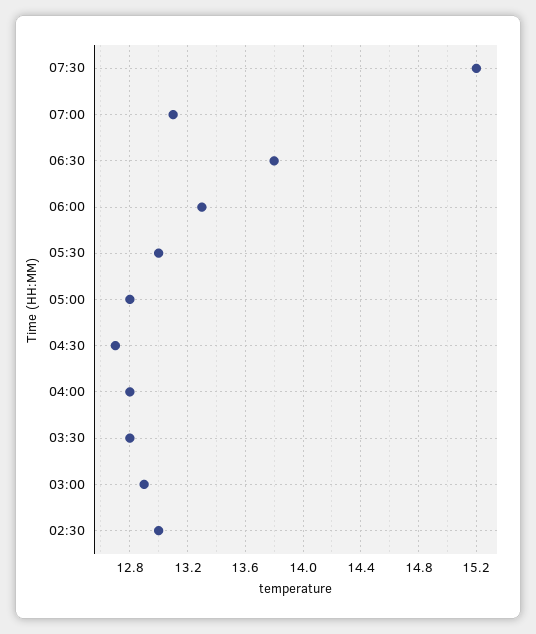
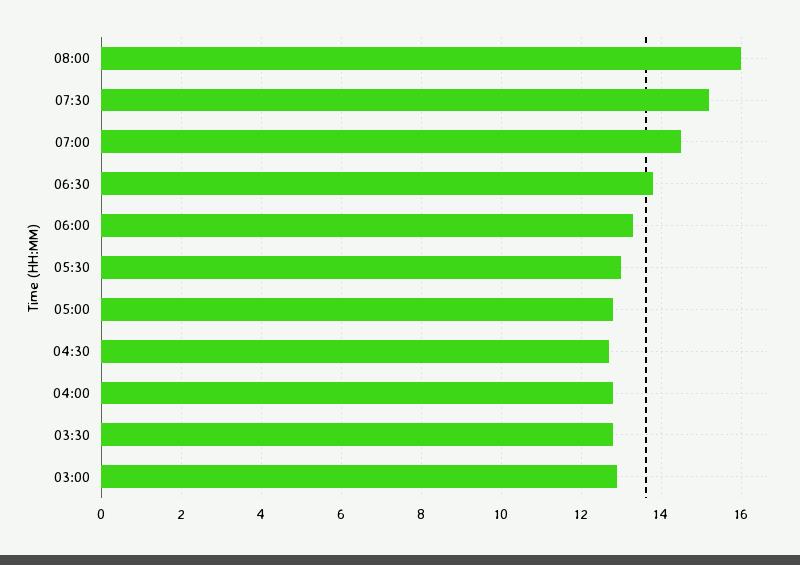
07:00: 13.1 -> 14.5
02:30: 13 -> none
08:00: none -> 16

